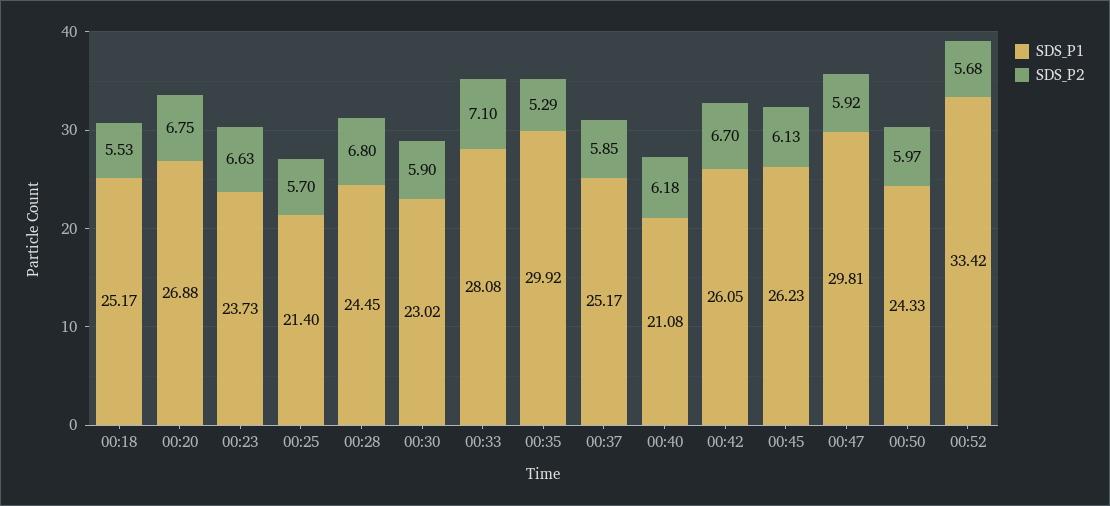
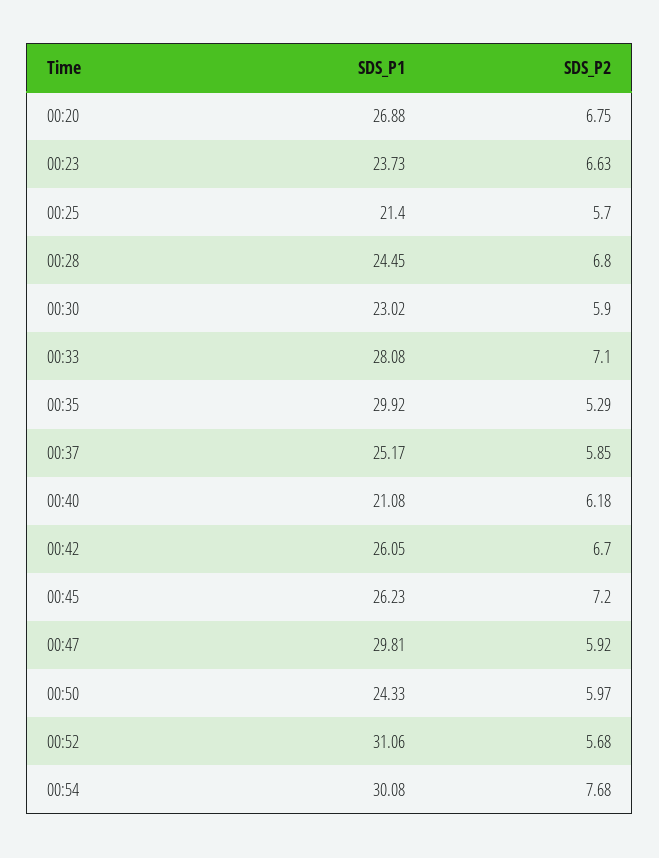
SDS_P1, 00:18: 25.17 -> none
SDS_P2, 00:18: 5.53 -> none
SDS_P2, 00:45: 6.13 -> 7.2
SDS_P1, 00:52: 33.42 -> 31.06
SDS_P1, 00:54: none -> 30.08
SDS_P2, 00:54: none -> 7.68

